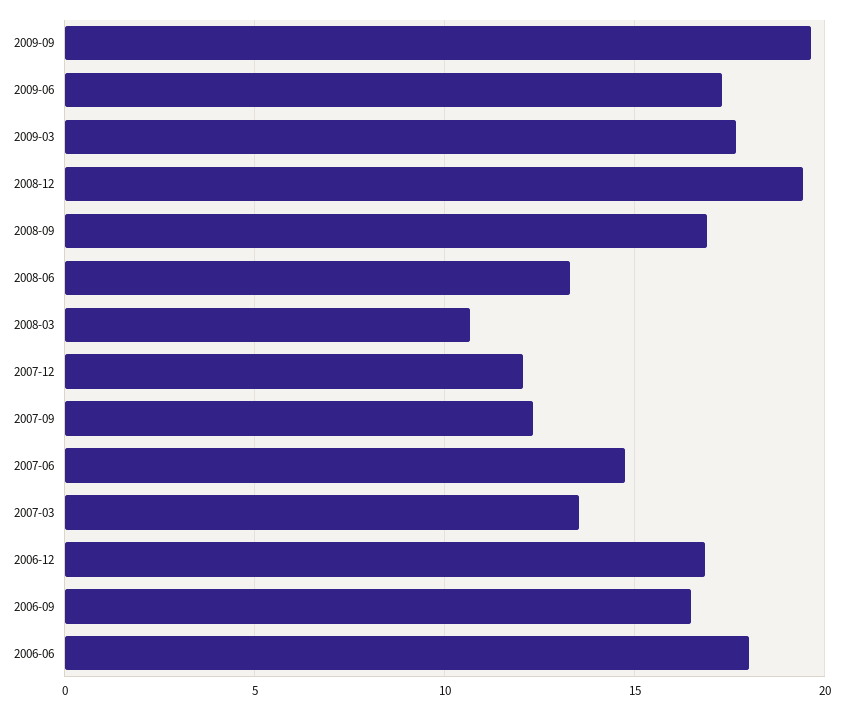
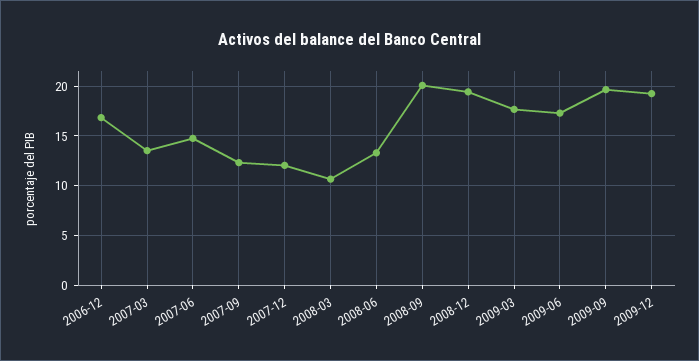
2008-09: 17 -> 20
2006-09: 16.5 -> none
2006-06: 18 -> none
2009-12: none -> 19

